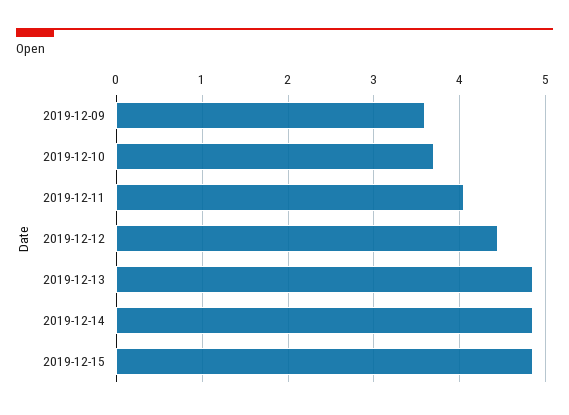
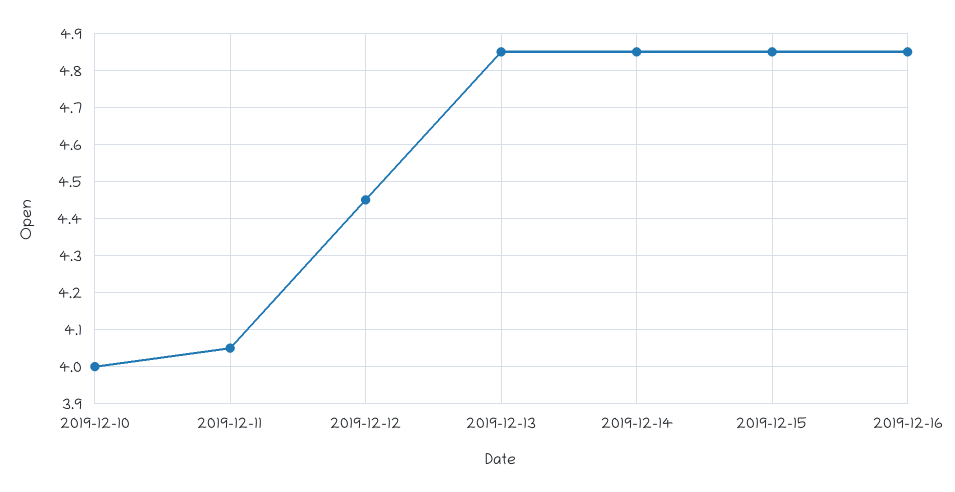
2019-12-09: 3.6 -> none
2019-12-10: 3.7 -> 4
2019-12-16: none -> 4.85

